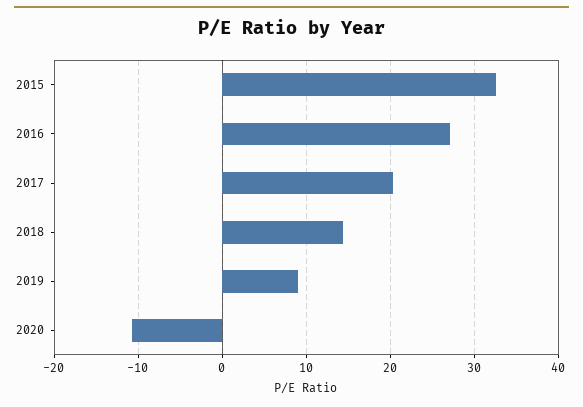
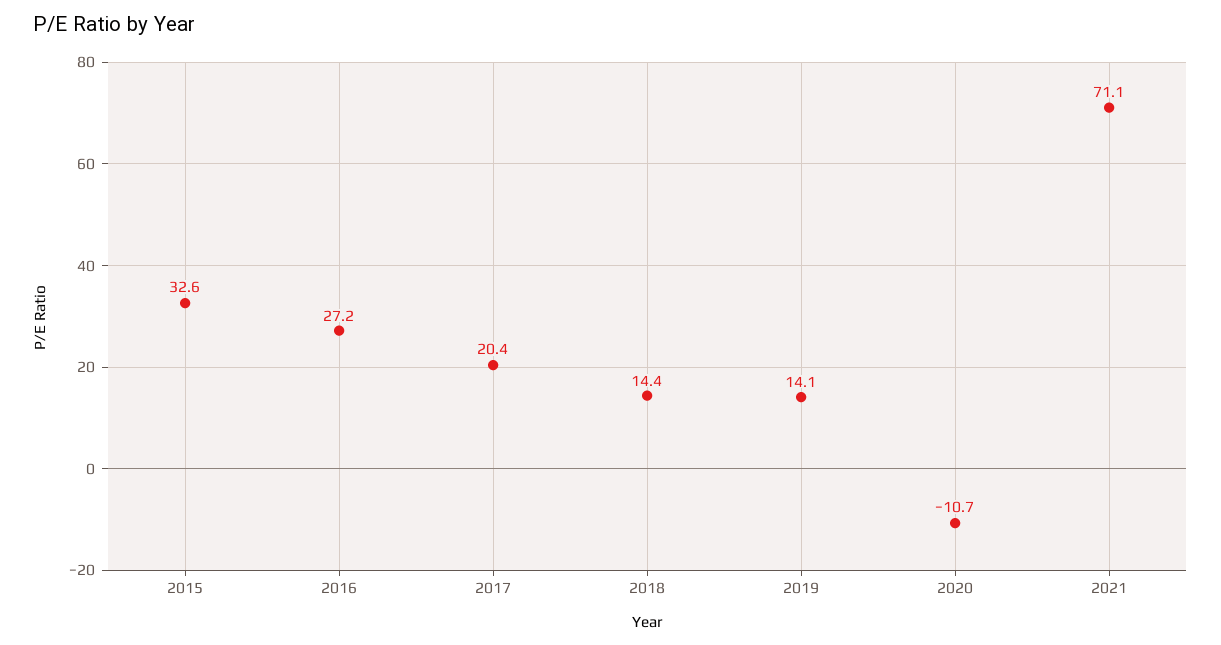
2019: 9 -> 14.1
2021: none -> 71.1

